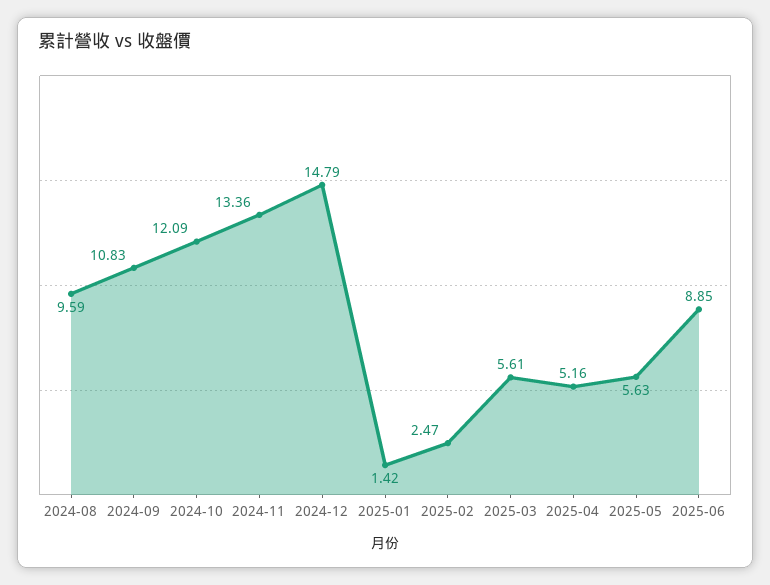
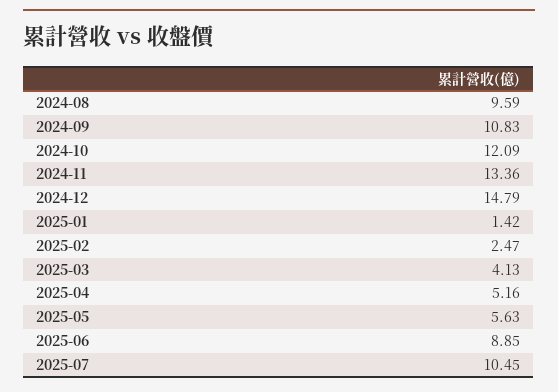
2025-03: 5.61 -> 4.13
2025-07: none -> 10.45

